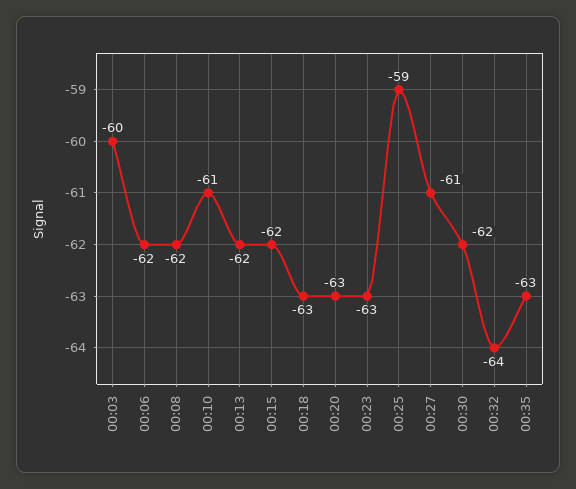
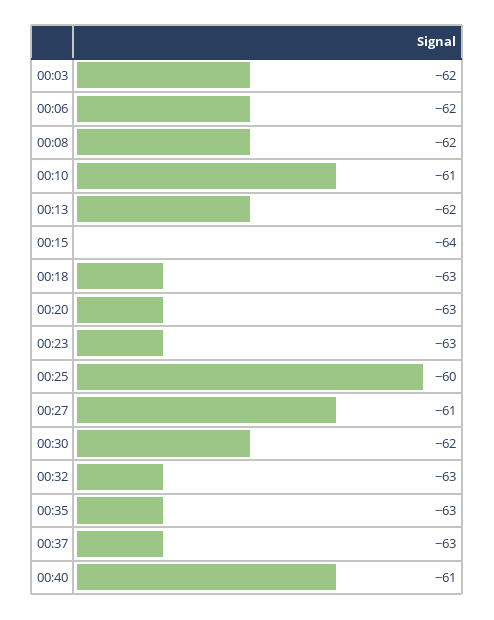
00:03: -60 -> -62
00:15: -62 -> -64
00:25: -59 -> -60
00:32: -64 -> -63
00:37: none -> -63
00:40: none -> -61

